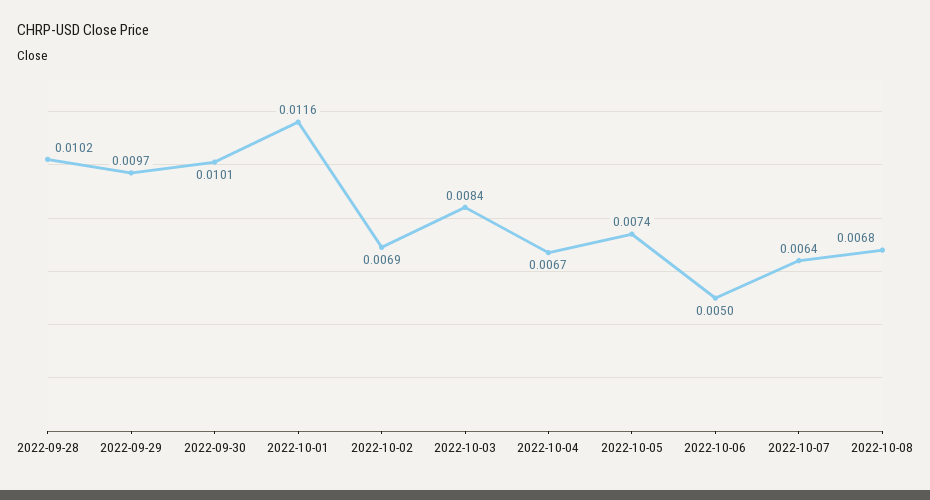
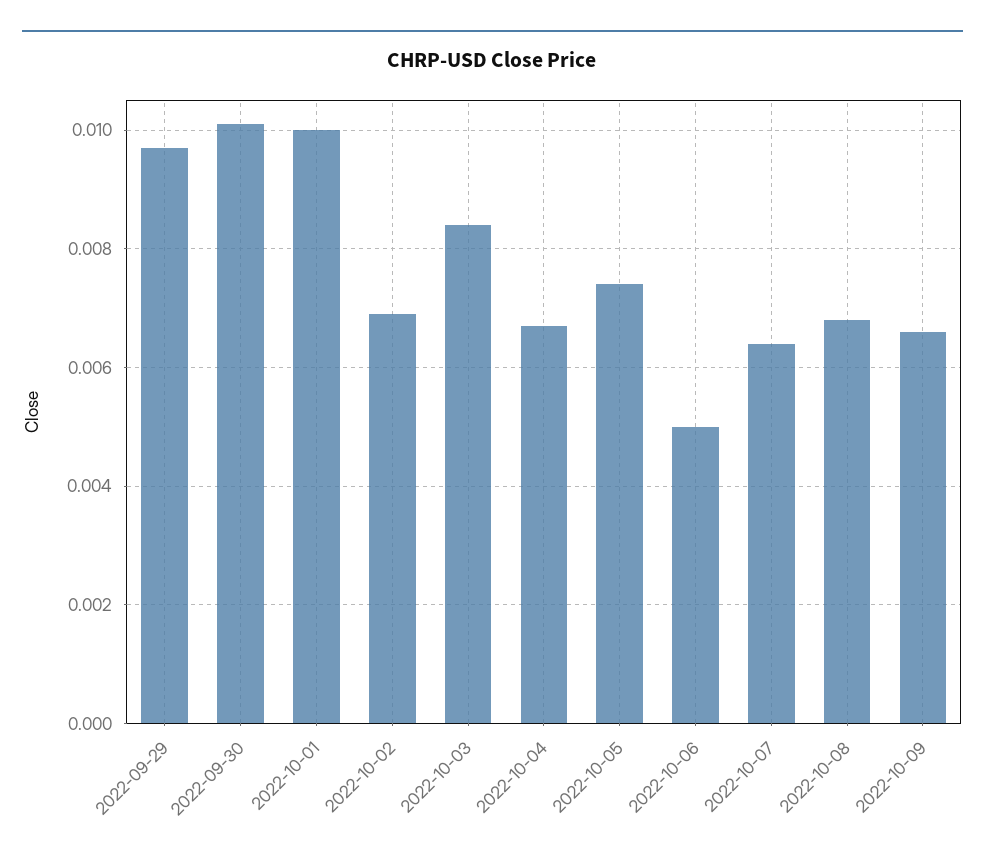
2022-09-28: 0.0102 -> none
2022-10-01: 0.0116 -> 0.01
2022-10-09: none -> 0.0065

